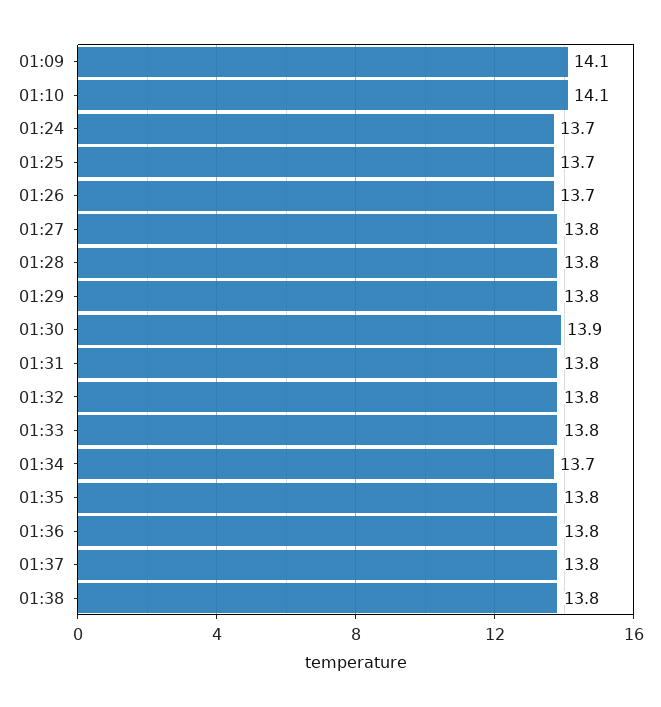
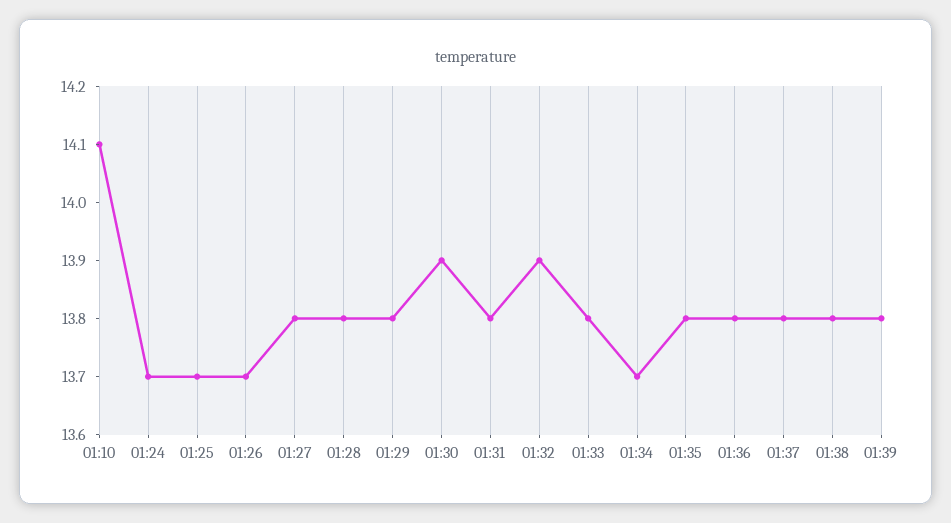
01:09: 14.1 -> none
01:32: 13.8 -> 13.9
01:39: none -> 13.8

